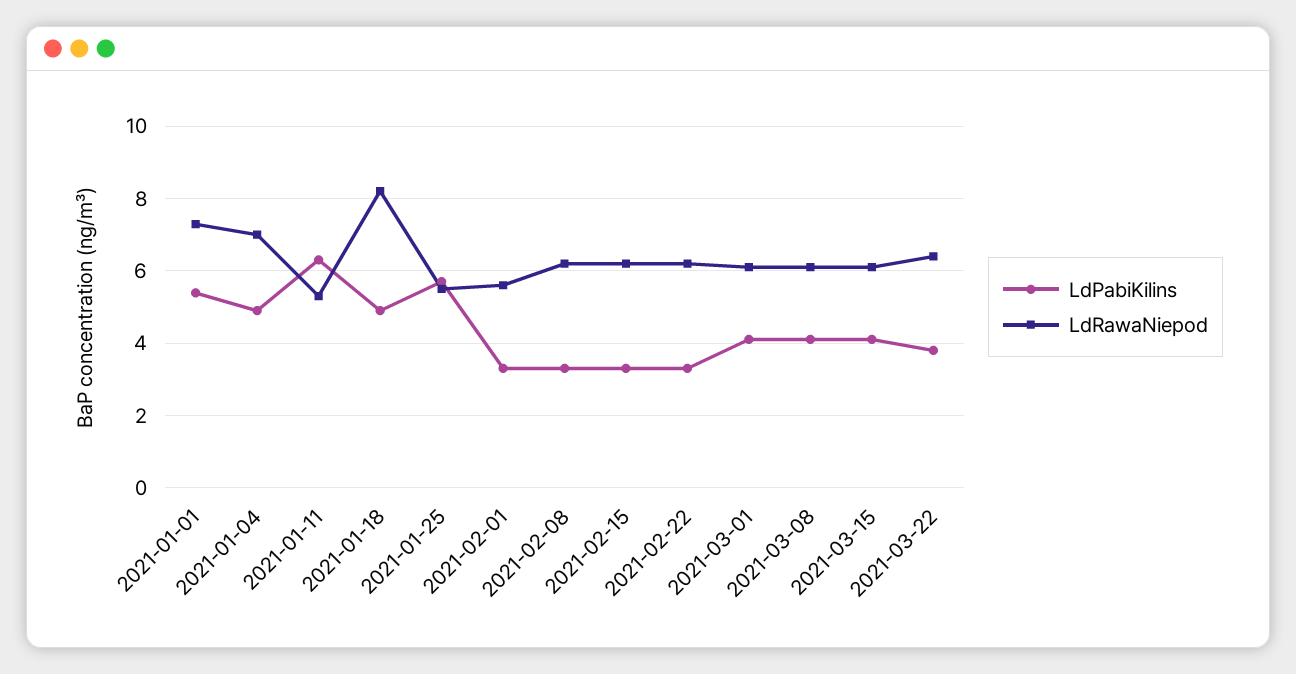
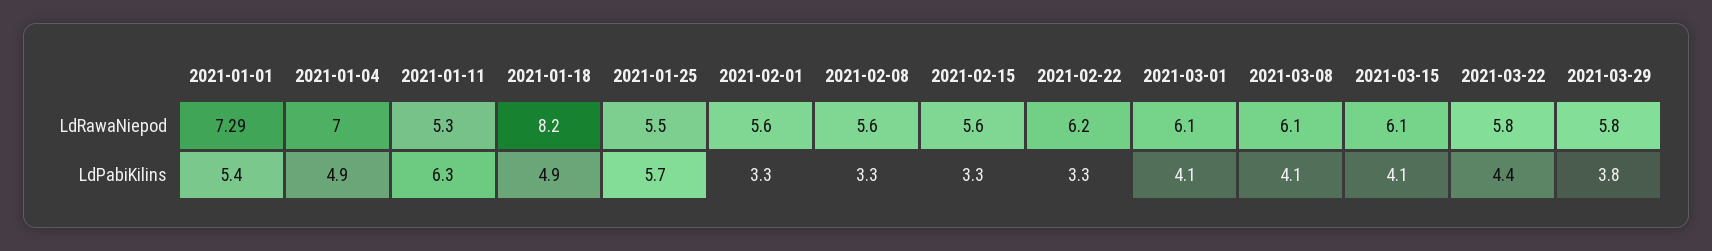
LdRawaNiepod, 2021-02-08: 6.2 -> 5.6
LdRawaNiepod, 2021-02-15: 6.2 -> 5.6
LdPabiKilins, 2021-03-22: 3.8 -> 4.4
LdRawaNiepod, 2021-03-22: 6.4 -> 5.8
LdRawaNiepod, 2021-03-29: none -> 5.8
LdPabiKilins, 2021-03-29: none -> 3.8

